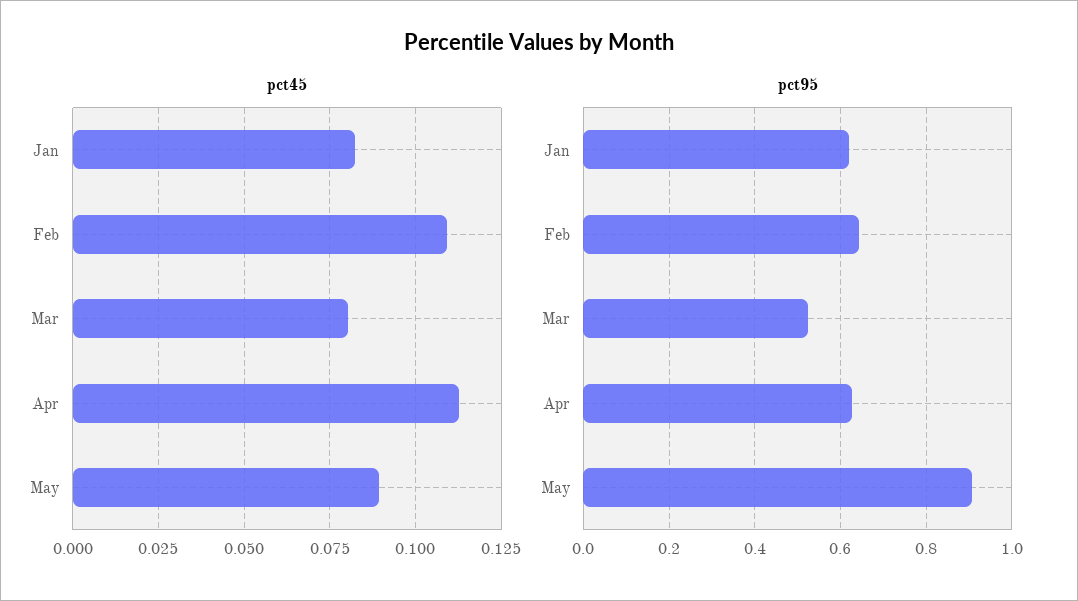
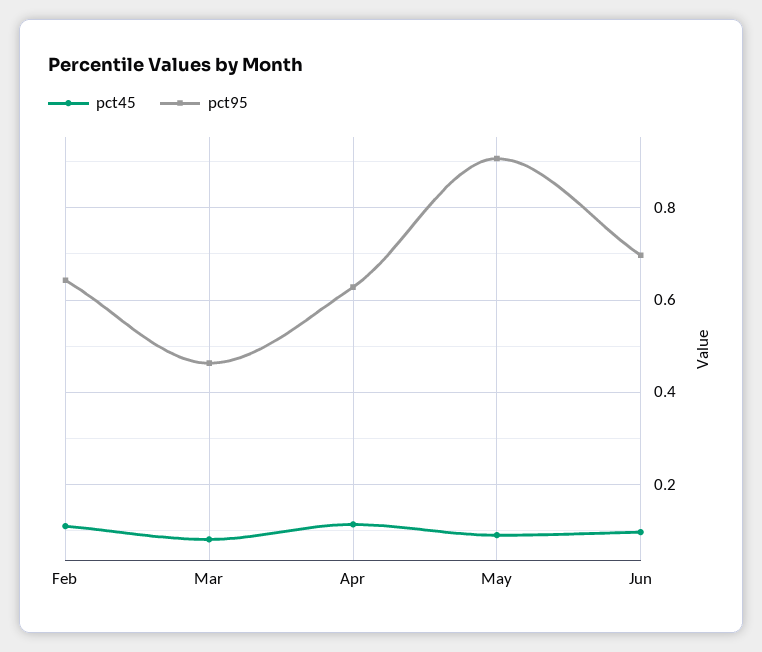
pct45, Jan: 0.0825 -> none
pct95, Jan: 0.62 -> none
pct95, Mar: 0.52 -> 0.46
pct45, Jun: none -> 0.1
pct95, Jun: none -> 0.7

